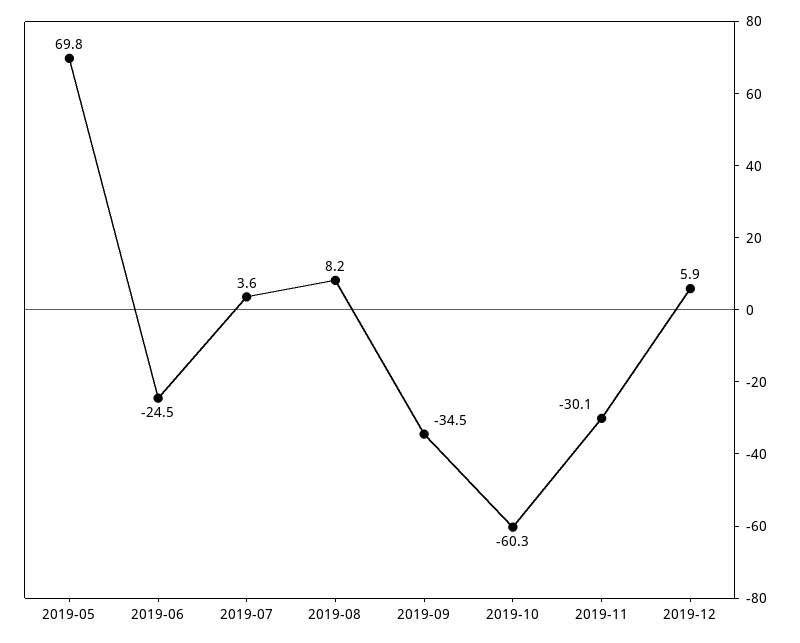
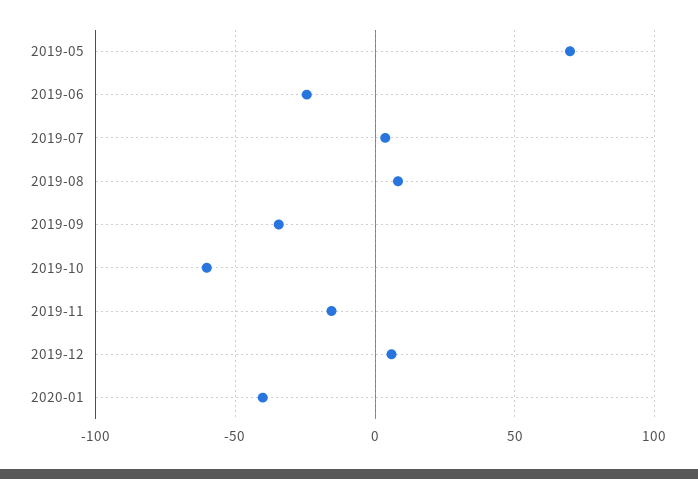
2019-11: -30.1 -> -15
2020-01: none -> -40

